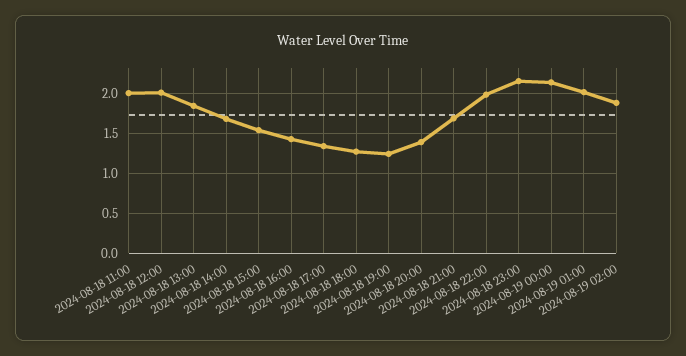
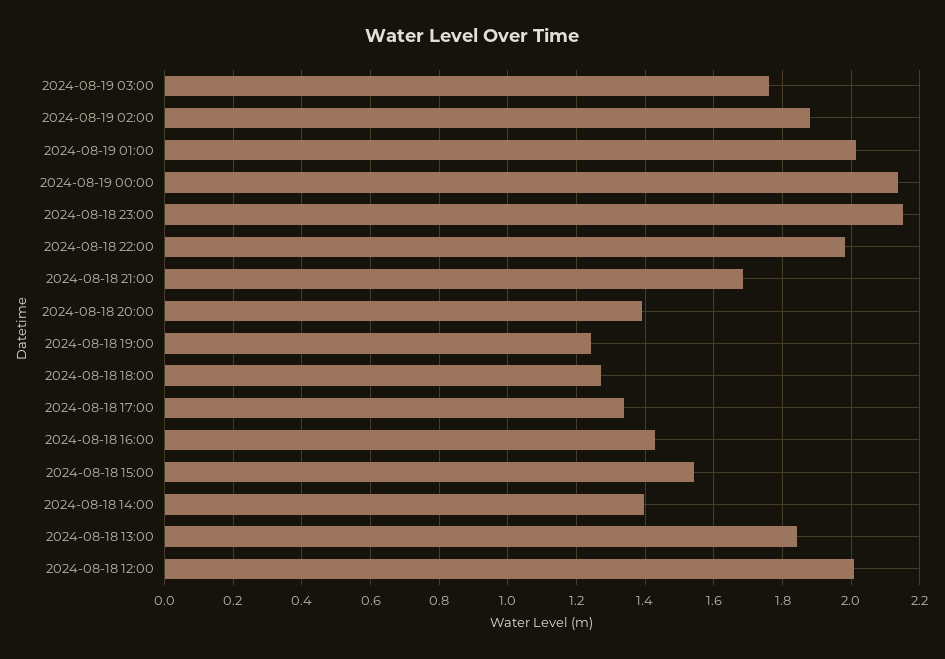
2024-08-18 11:00: 2 -> none
2024-08-18 14:00: 1.7 -> 1.4
2024-08-19 03:00: none -> 1.76

